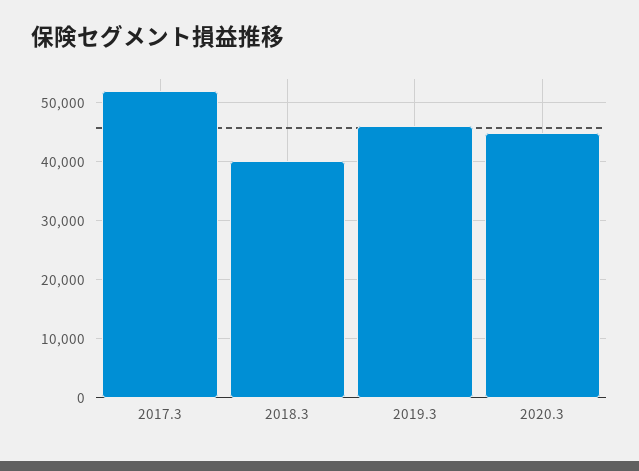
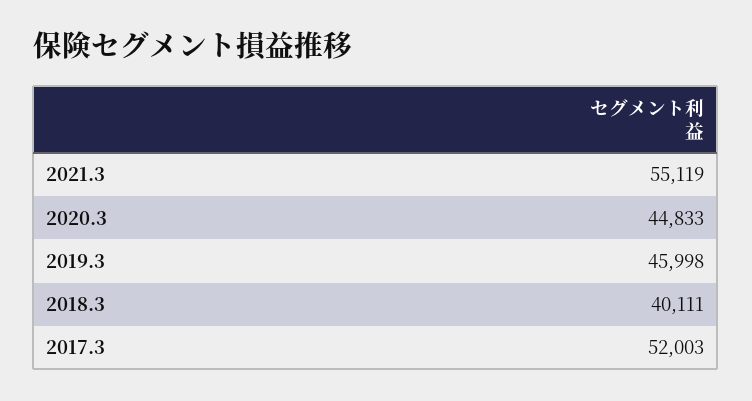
2021.3: none -> 55119

